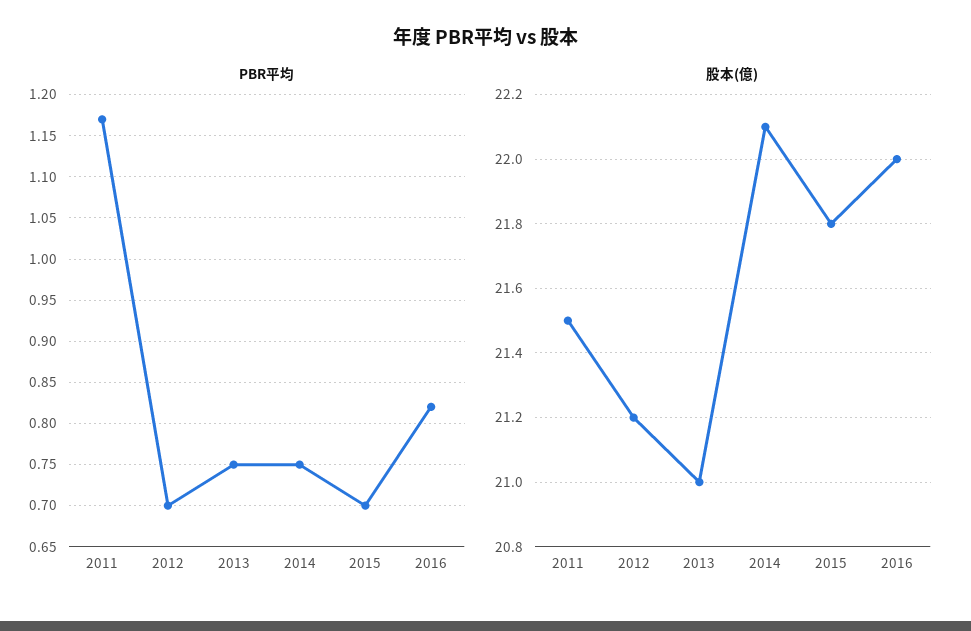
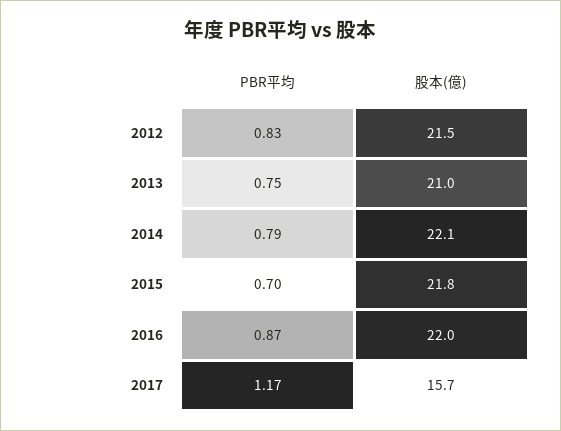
PBR平均, 2011: 1.17 -> none
PBR平均, 2012: 0.7 -> 0.83
PBR平均, 2014: 0.75 -> 0.79
PBR平均, 2016: 0.82 -> 0.87
股本(億), 2011: 21.5 -> none
股本(億), 2012: 21.2 -> 21.5
PBR平均, 2017: none -> 1.17
股本(億), 2017: none -> 15.7

